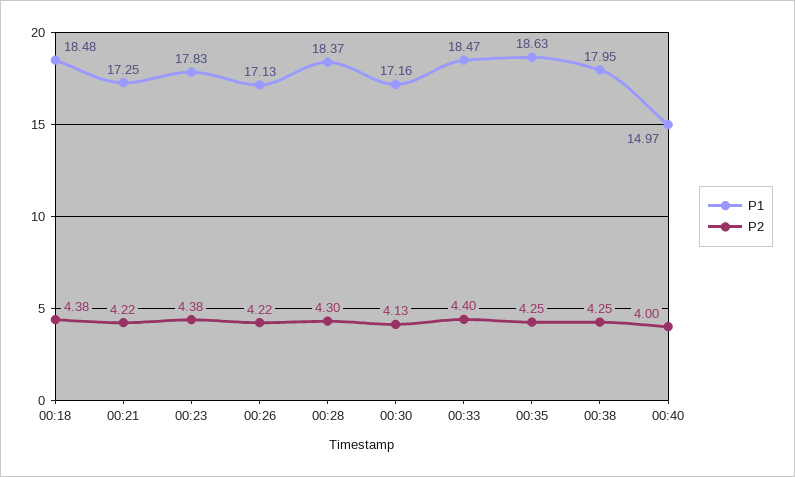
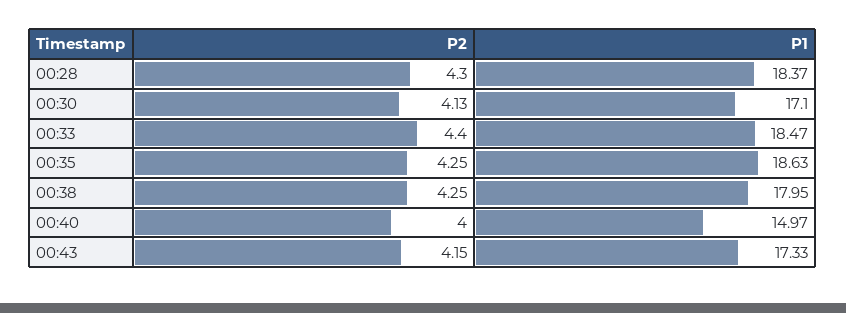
P1, 00:18: 18.48 -> none
P2, 00:18: 4.38 -> none
P1, 00:21: 17.25 -> none
P2, 00:21: 4.22 -> none
P1, 00:23: 17.83 -> none
P2, 00:23: 4.38 -> none
P1, 00:26: 17.13 -> none
P2, 00:26: 4.22 -> none
P1, 00:30: 17.16 -> 17.1
P2, 00:43: none -> 4.15
P1, 00:43: none -> 17.33

